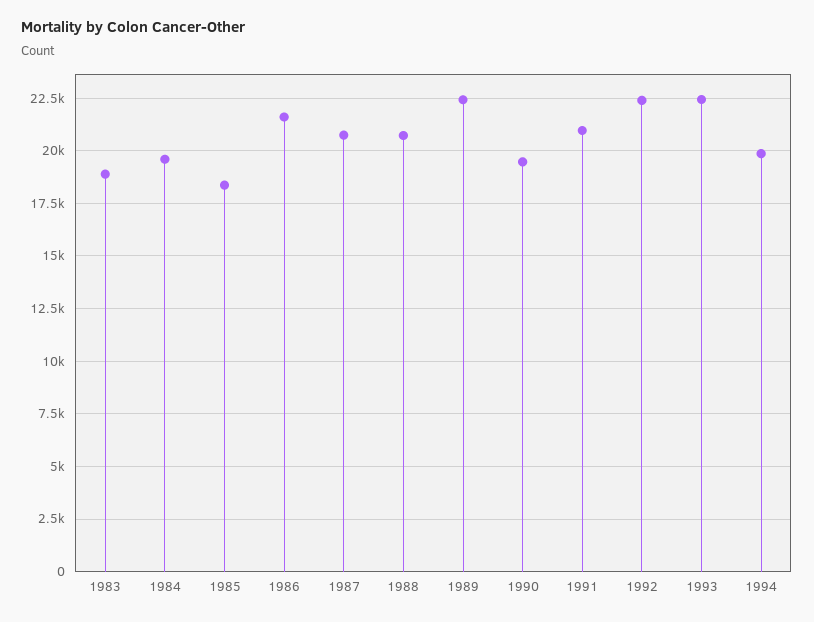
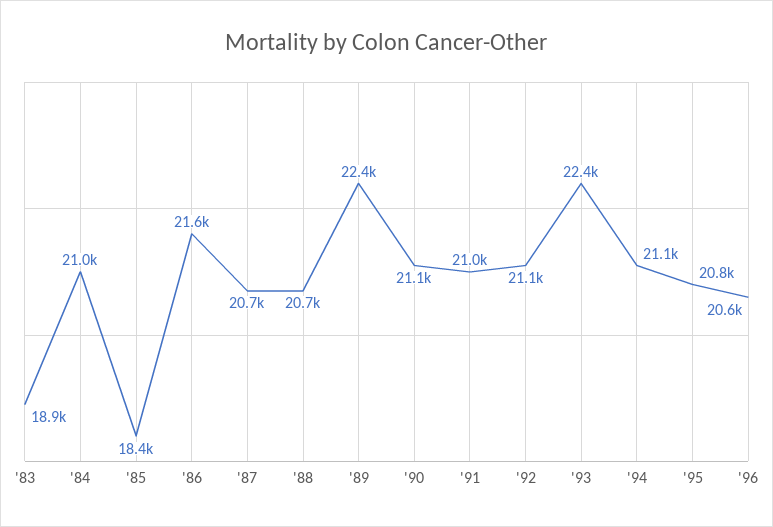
1984: 19500 -> 21000
1990: 19500 -> 21100
1992: 22500 -> 21100
1994: 20000 -> 21100
'95: none -> 20800
'96: none -> 20600

